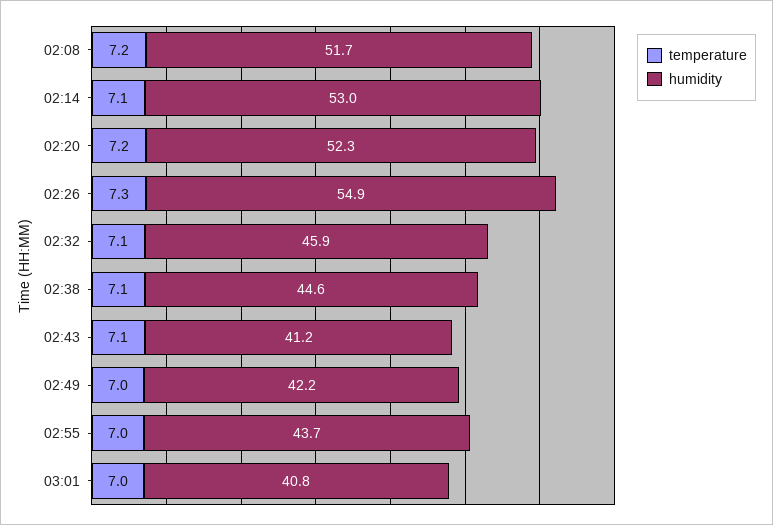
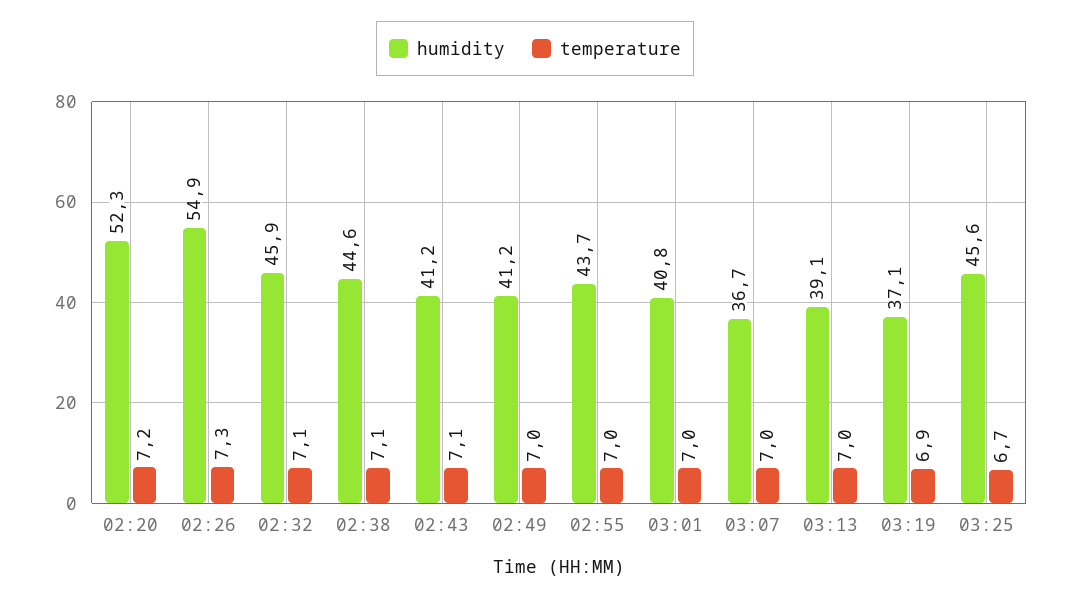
temperature, 02:08: 7.2 -> none
humidity, 02:08: 51.7 -> none
temperature, 02:14: 7.1 -> none
humidity, 02:14: 53 -> none
humidity, 02:49: 42.2 -> 41.2
humidity, 03:07: none -> 36.7
temperature, 03:07: none -> 7
humidity, 03:13: none -> 39.1
temperature, 03:13: none -> 7
humidity, 03:19: none -> 37.1
temperature, 03:19: none -> 6.9
humidity, 03:25: none -> 45.6
temperature, 03:25: none -> 6.7

